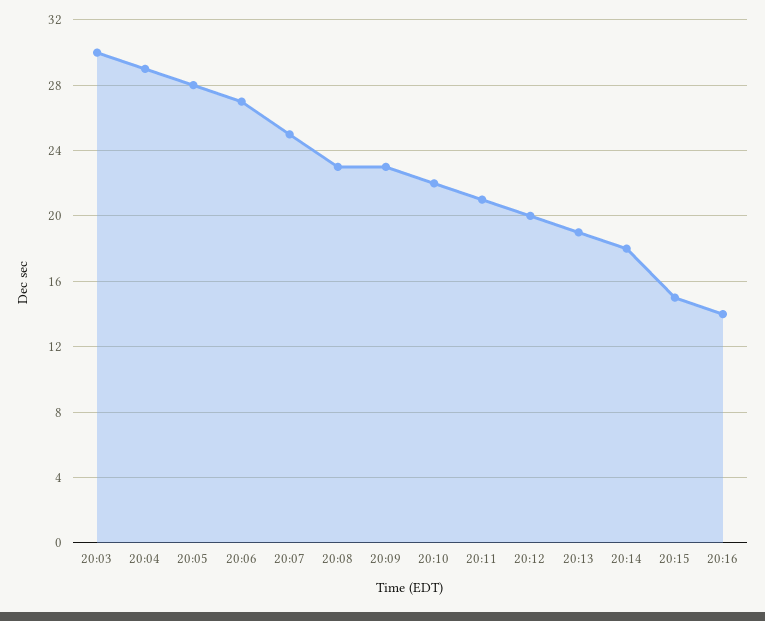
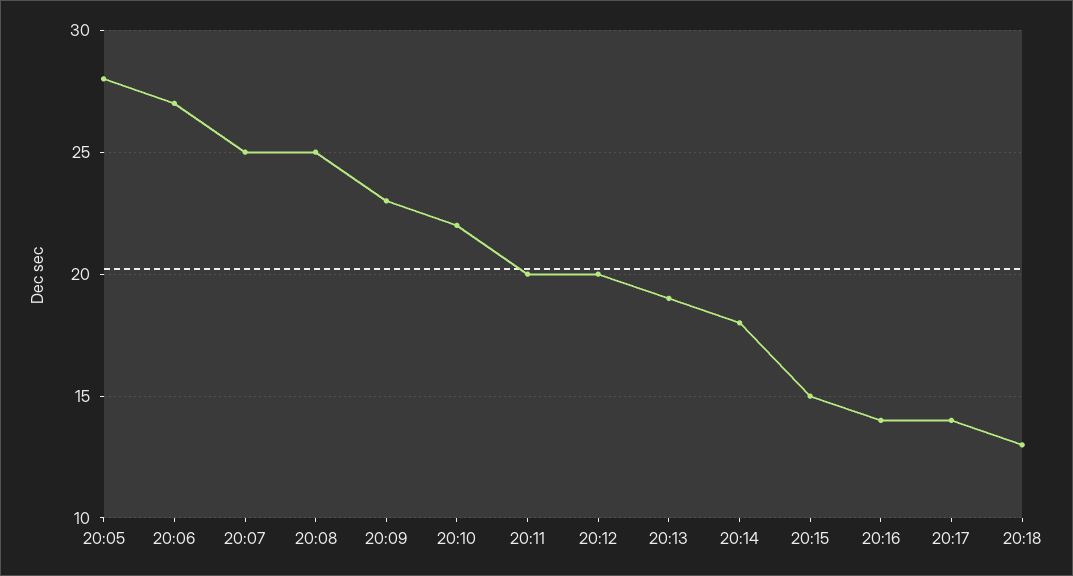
20:03: 30 -> none
20:04: 29 -> none
20:08: 23 -> 25
20:11: 21 -> 20
20:17: none -> 14
20:18: none -> 13

